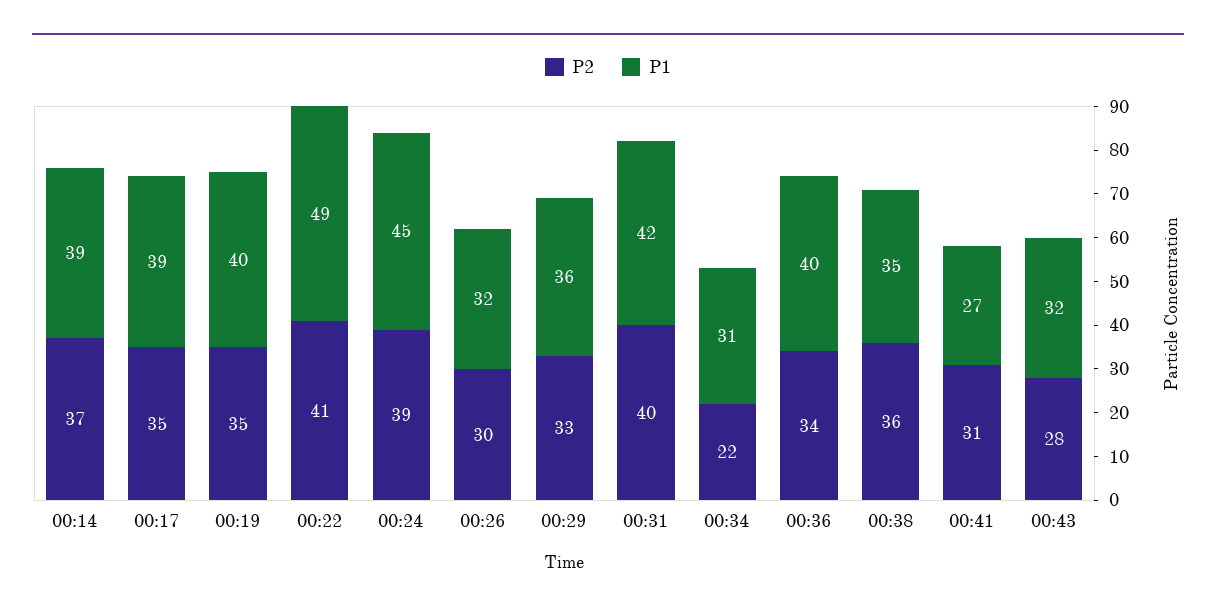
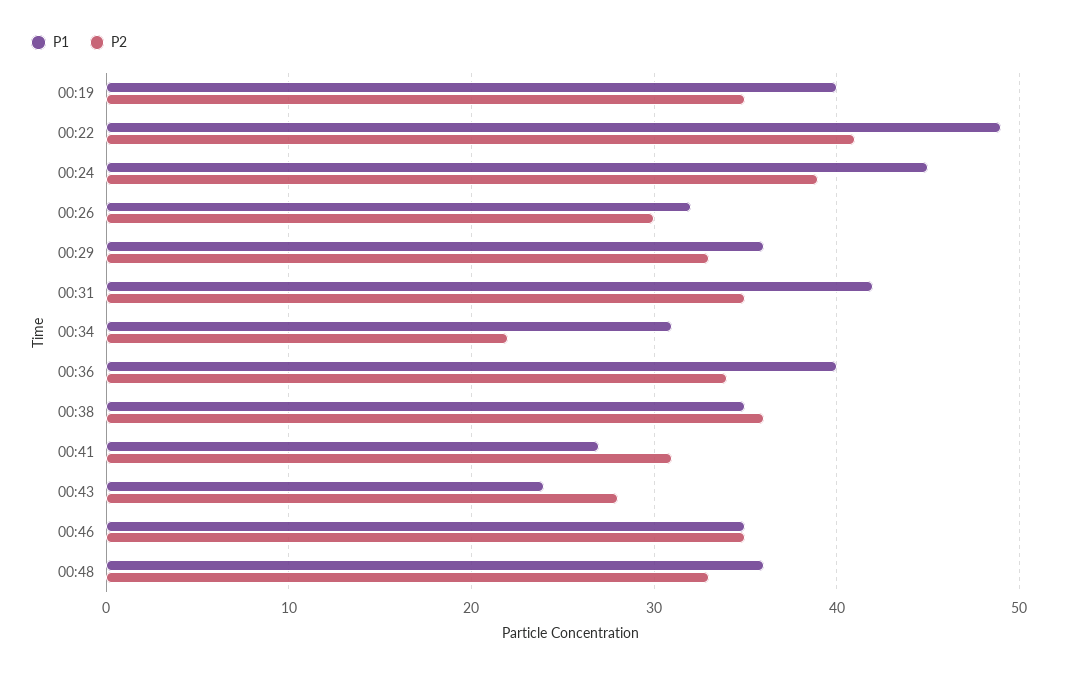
P2, 00:14: 37 -> none
P1, 00:14: 39 -> none
P2, 00:17: 35 -> none
P1, 00:17: 39 -> none
P2, 00:31: 40 -> 35
P1, 00:43: 32 -> 24
P1, 00:46: none -> 35
P2, 00:46: none -> 35
P1, 00:48: none -> 36
P2, 00:48: none -> 33

